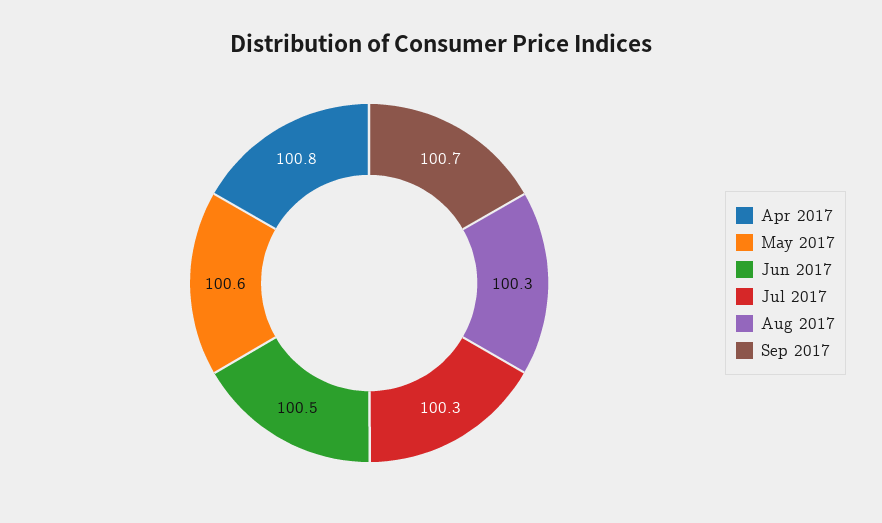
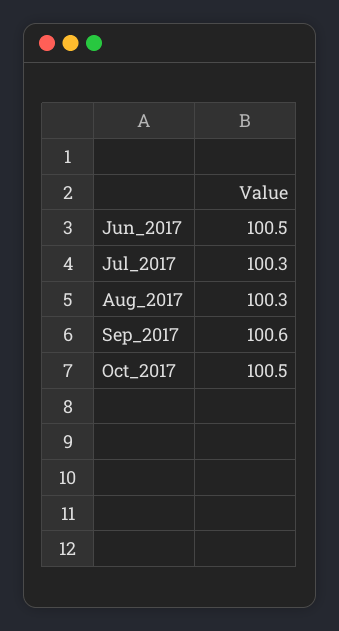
Apr 2017: 100.8 -> none
May 2017: 100.6 -> none
Sep 2017: 100.7 -> 100.6
Oct_2017: none -> 100.5

